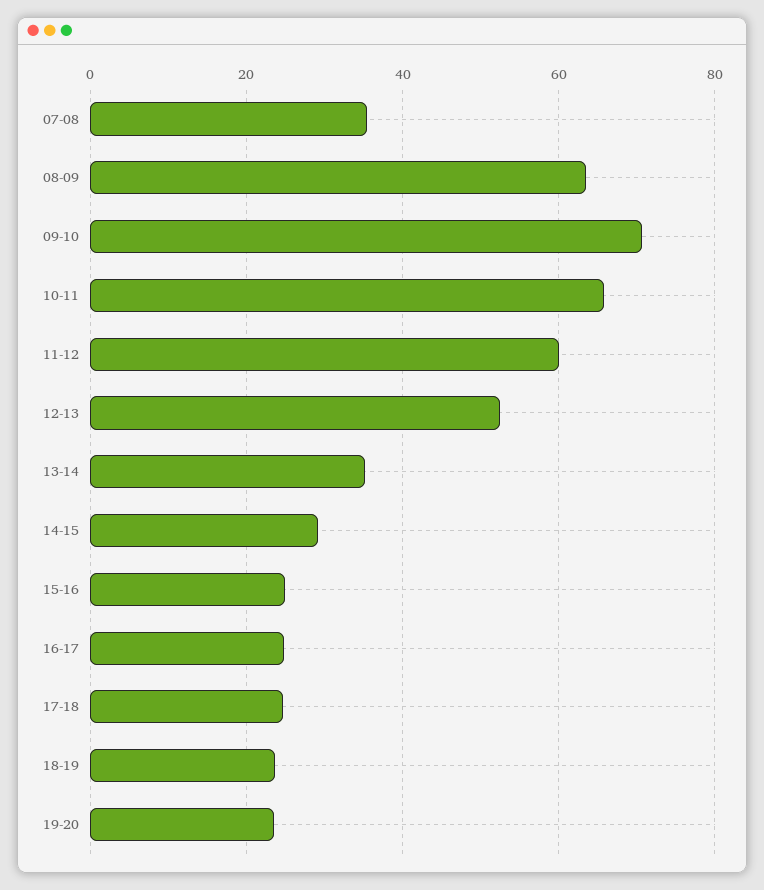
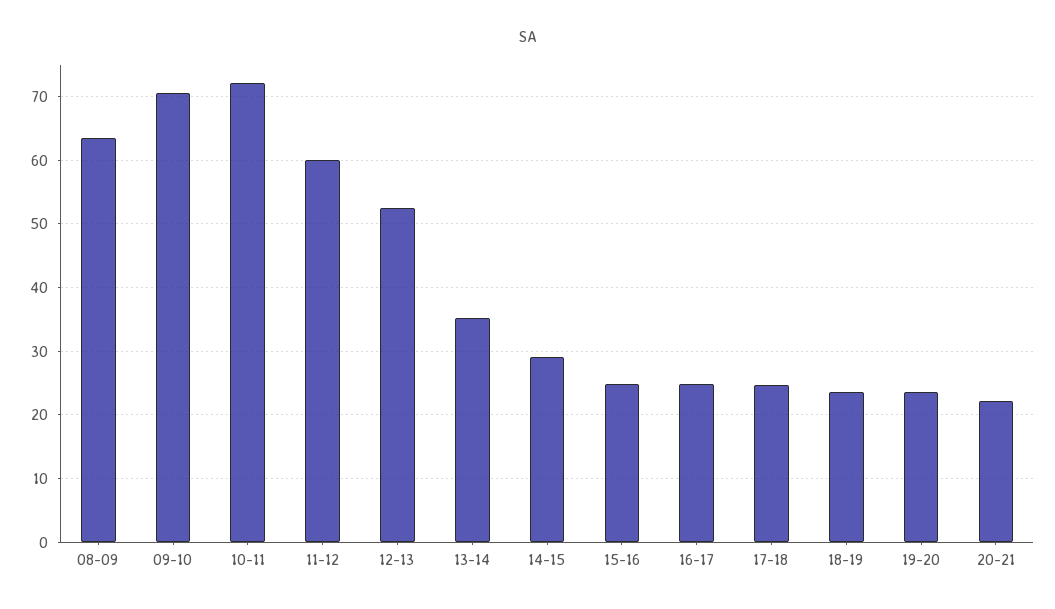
07-08: 36 -> none
10-11: 66 -> 72
20-21: none -> 22

